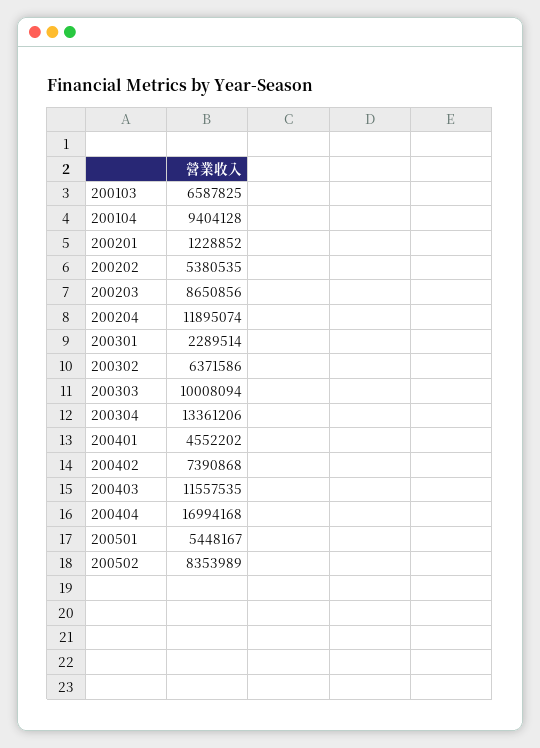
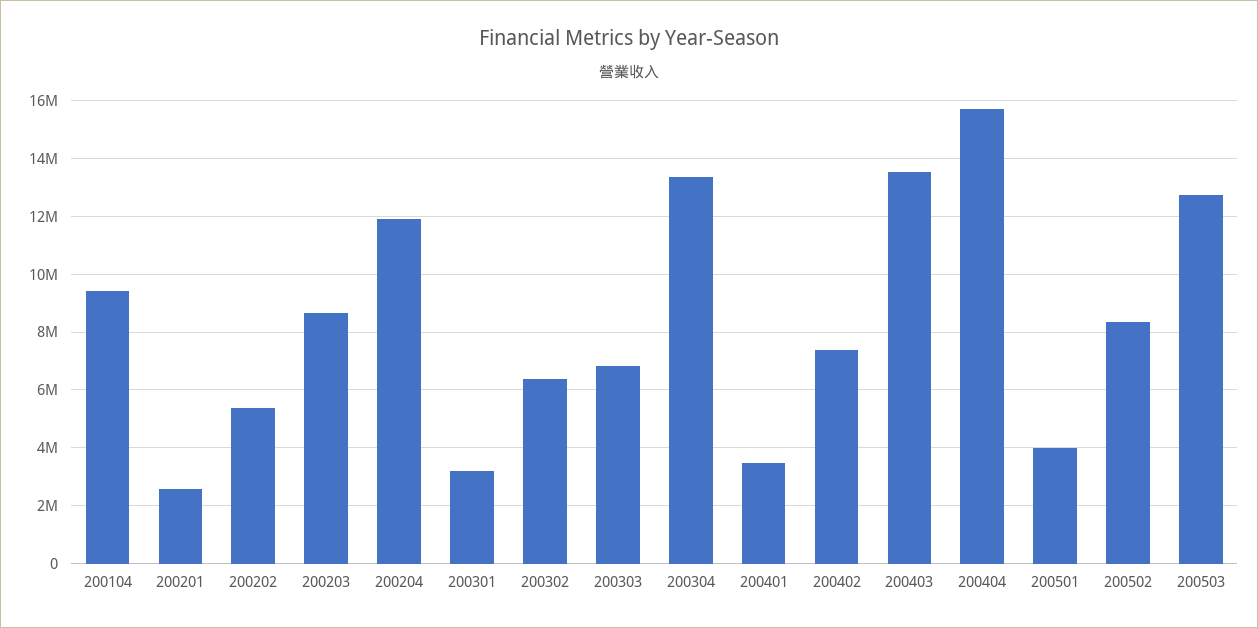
200103: 6587825 -> none
200201: 1228852 -> 2500000
200301: 2289514 -> 3250000
200303: 10008094 -> 6750000
200401: 4552202 -> 3500000
200403: 11557535 -> 13500000
200404: 16994168 -> 15750000
200501: 5448167 -> 4000000
200503: none -> 12750000

